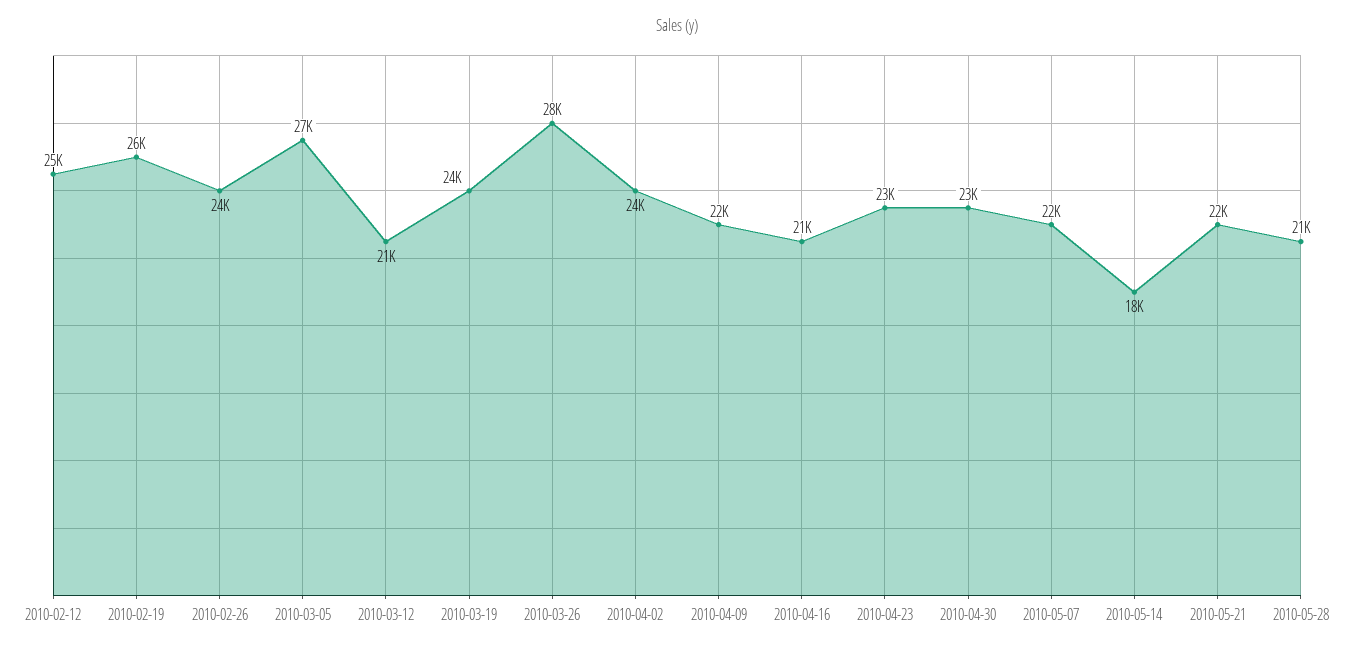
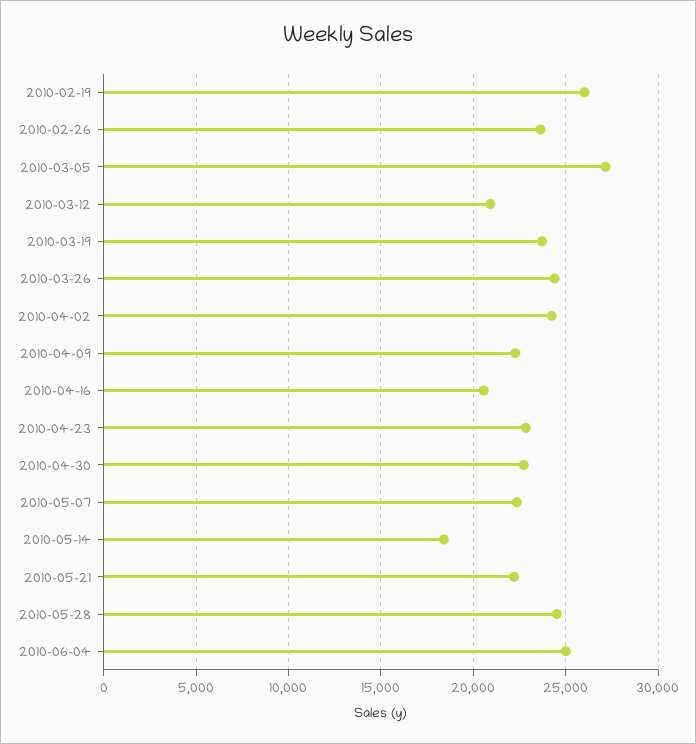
2010-02-12: 25000 -> none
2010-03-26: 28000 -> 24500
2010-05-28: 21000 -> 24500
2010-06-04: none -> 25000

